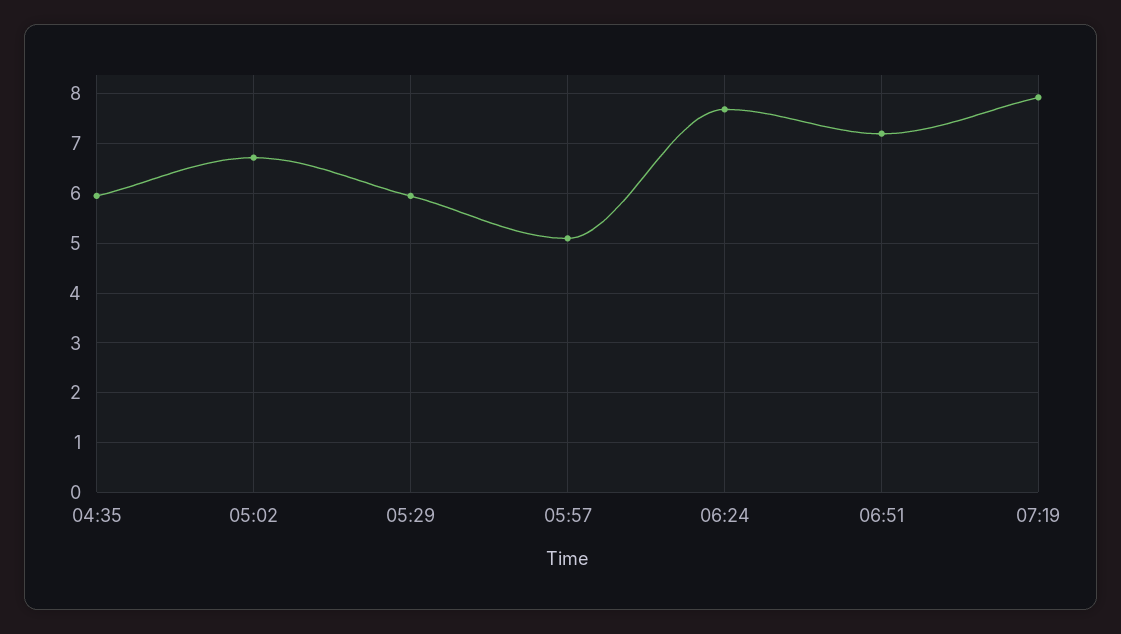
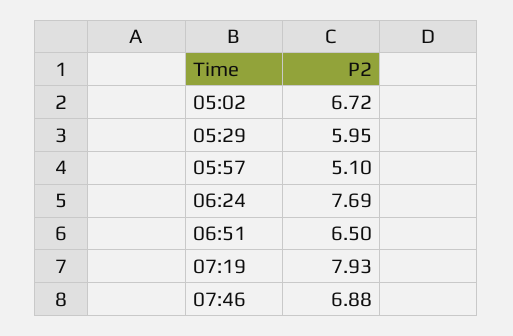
04:35: 6 -> none
06:51: 7.2 -> 6.5
07:46: none -> 6.88

